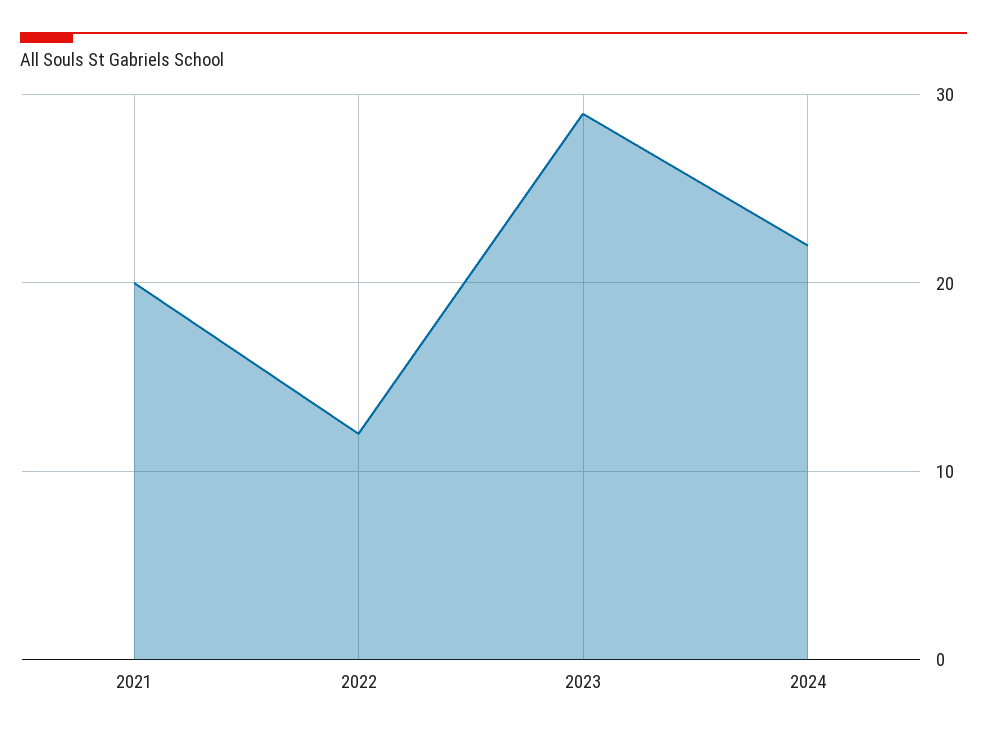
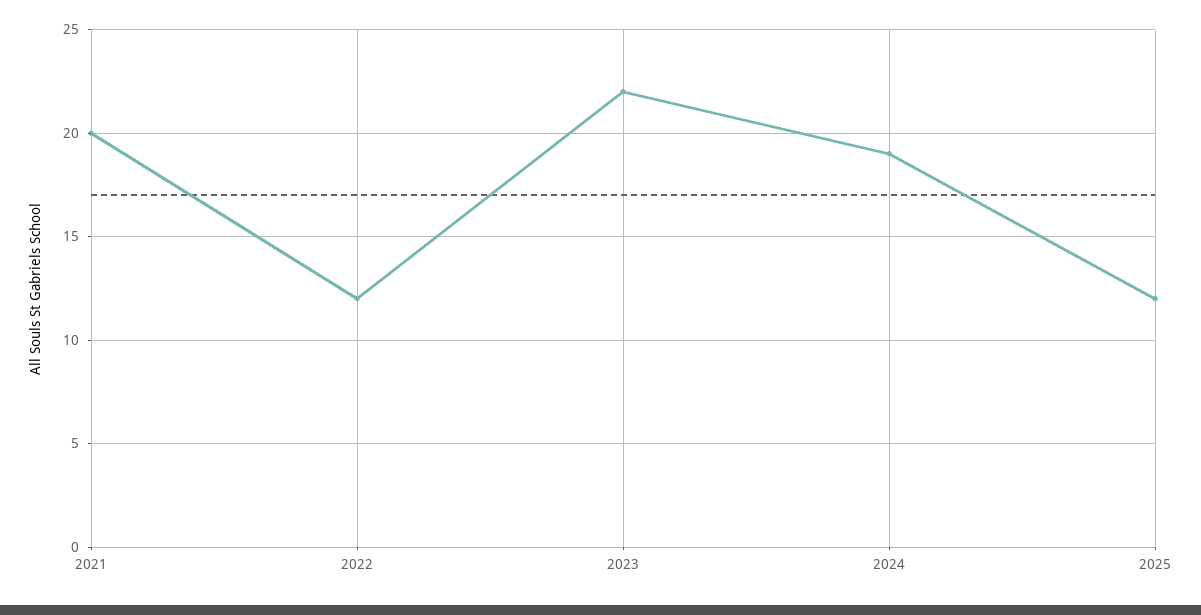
2023: 29 -> 22
2024: 22 -> 19
2025: none -> 12

